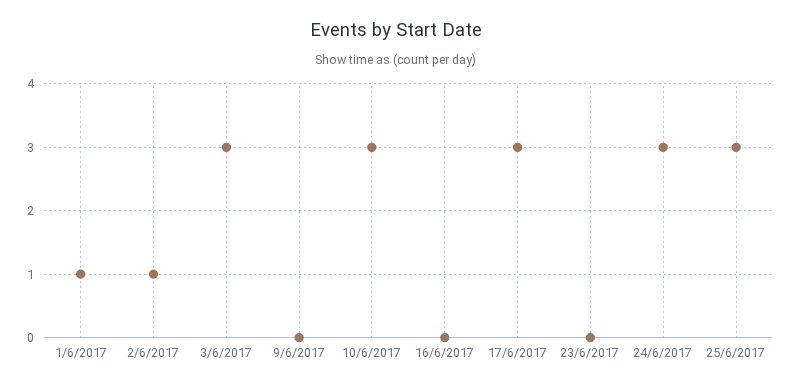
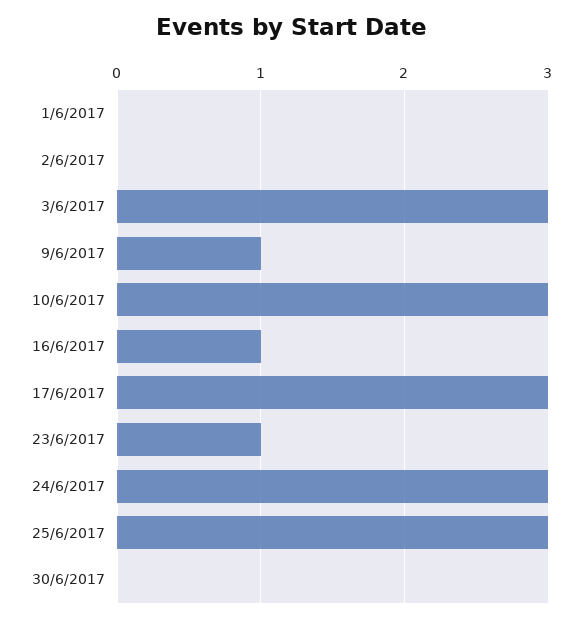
1/6/2017: 1 -> 0
2/6/2017: 1 -> 0
9/6/2017: 0 -> 1
16/6/2017: 0 -> 1
23/6/2017: 0 -> 1
30/6/2017: none -> 0

